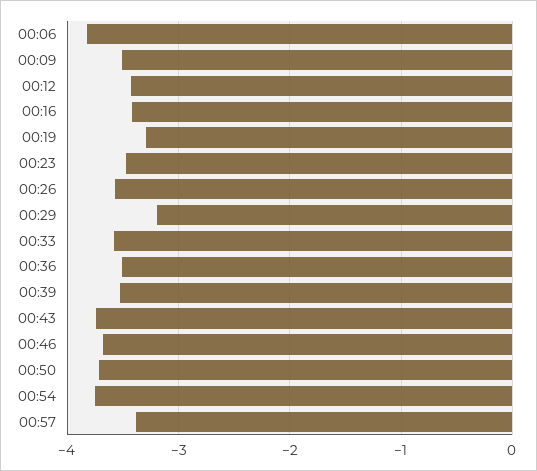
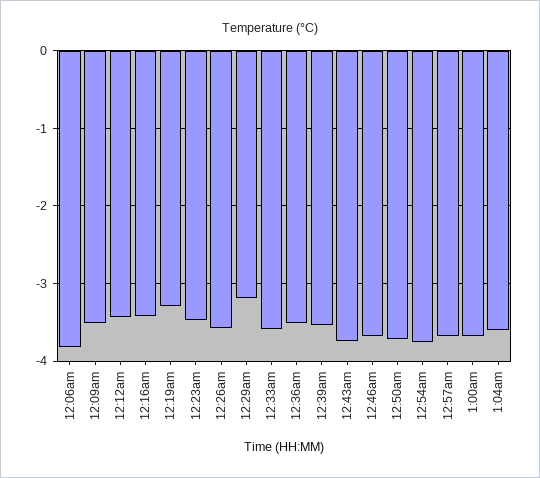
00:57: -3.4 -> -3.7
1:00am: none -> -3.7
1:04am: none -> -3.6

